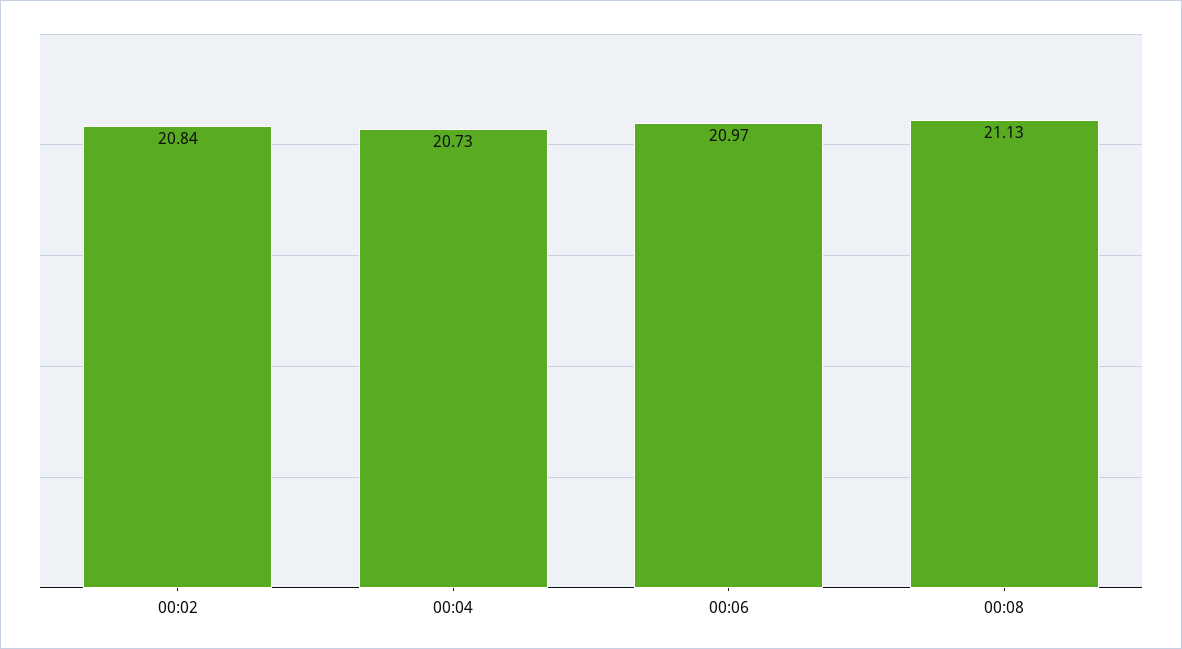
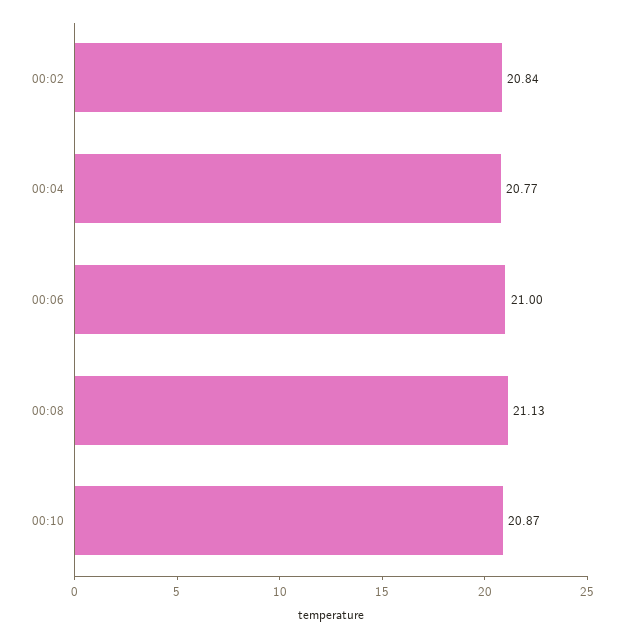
00:04: 20.73 -> 20.77
00:06: 20.97 -> 21
00:10: none -> 20.87

